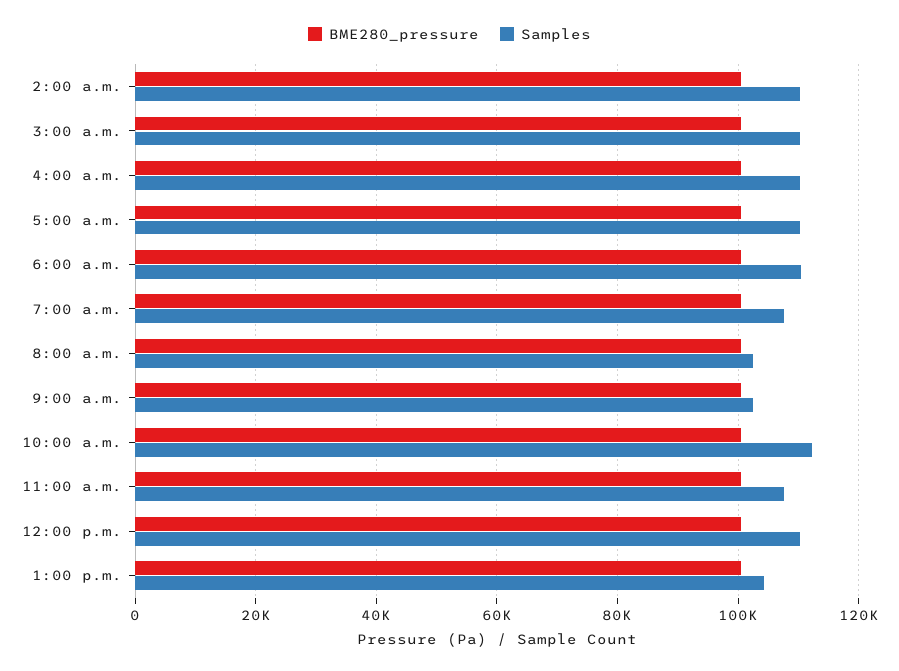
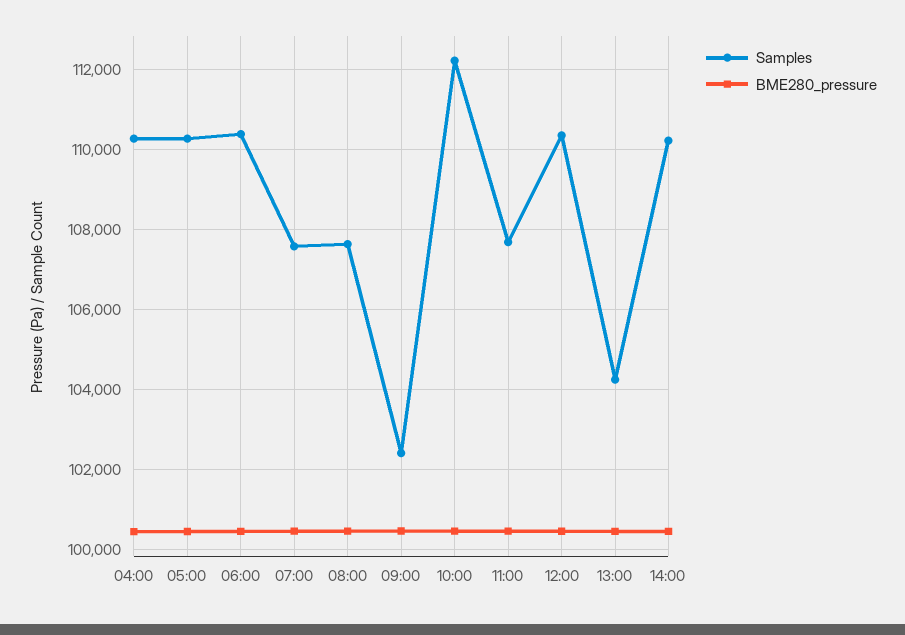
BME280_pressure, 2:00 a.m.: 100000 -> none
Samples, 2:00 a.m.: 110000 -> none
BME280_pressure, 3:00 a.m.: 100000 -> none
Samples, 3:00 a.m.: 110000 -> none
Samples, 8:00 a.m.: 102000 -> 107600
Samples, 14:00: none -> 110200
BME280_pressure, 14:00: none -> 100400

